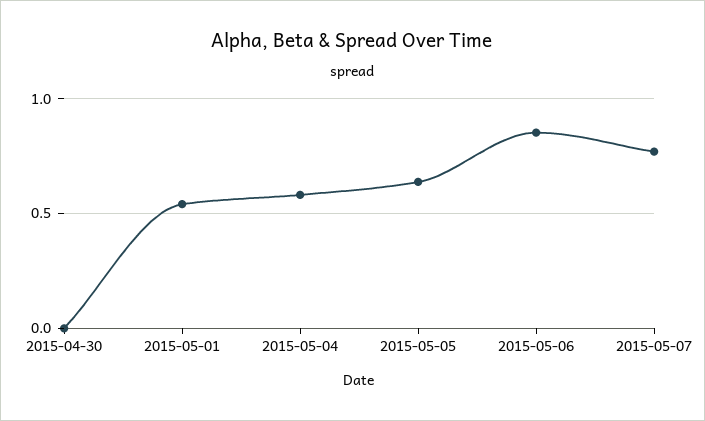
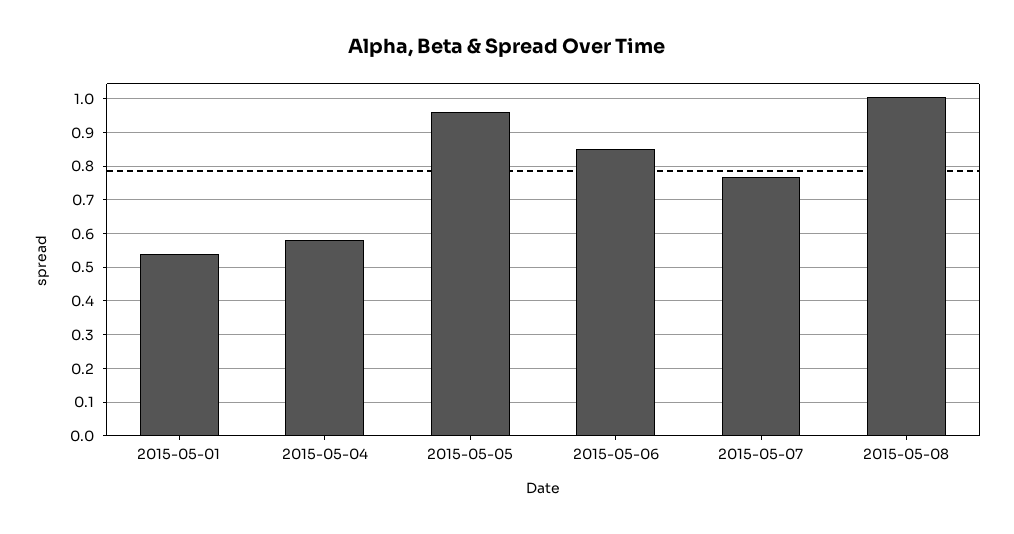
2015-04-30: 0 -> none
2015-05-05: 0.65 -> 0.96
2015-05-08: none -> 1

